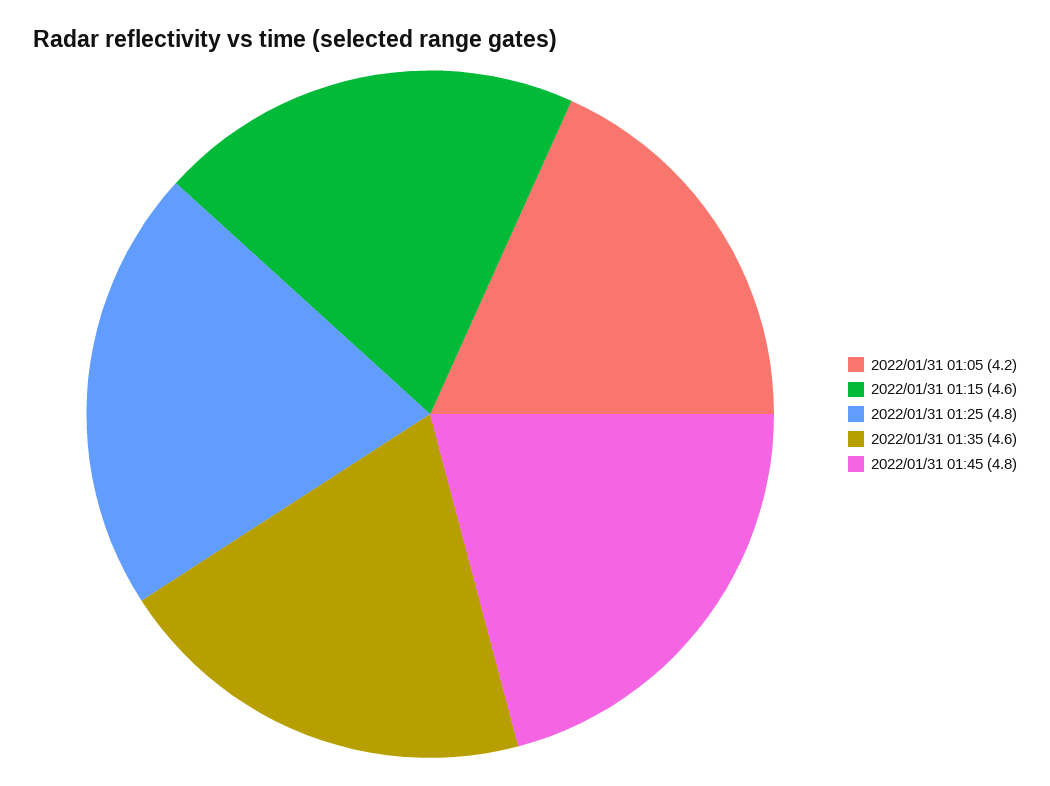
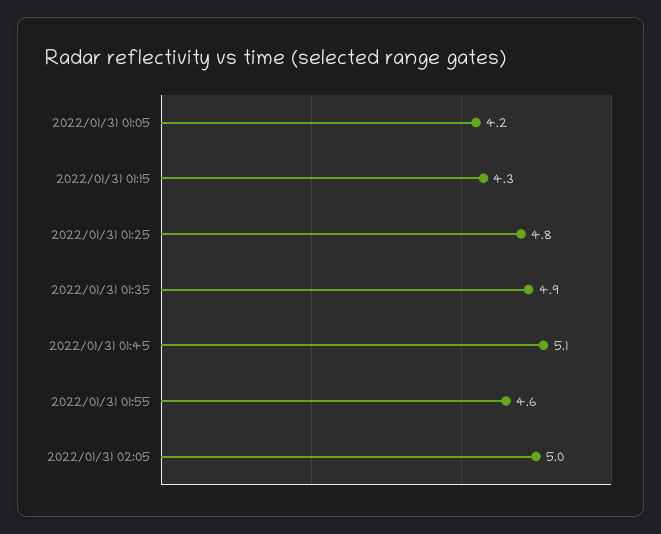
2022/01/31 01:15: 4.6 -> 4.3
2022/01/31 01:35: 4.6 -> 4.9
2022/01/31 01:45: 4.8 -> 5.1
2022/01/31 01:55: none -> 4.6
2022/01/31 02:05: none -> 5

